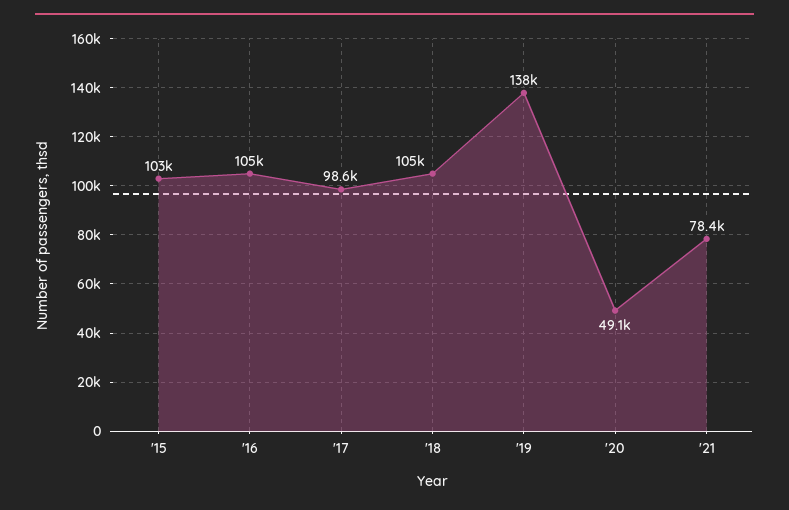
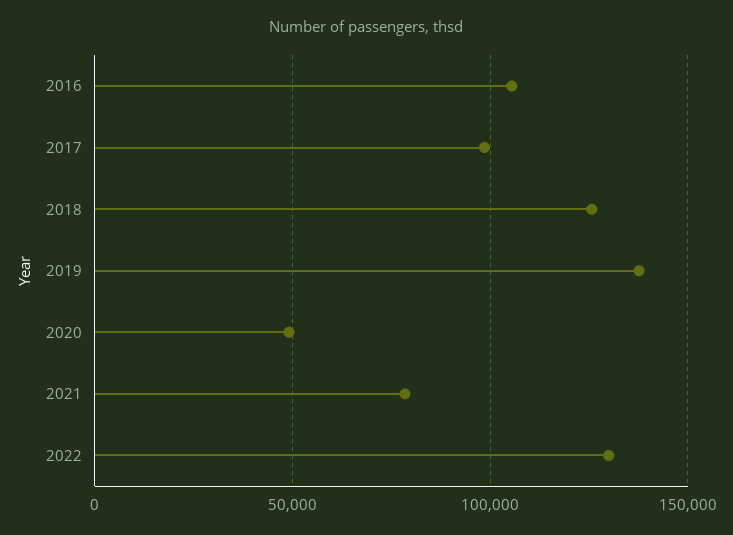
'15: 103000 -> none
'18: 105000 -> 125000
2022: none -> 130000

